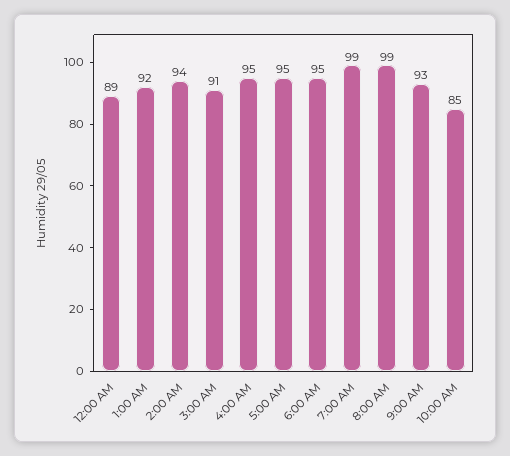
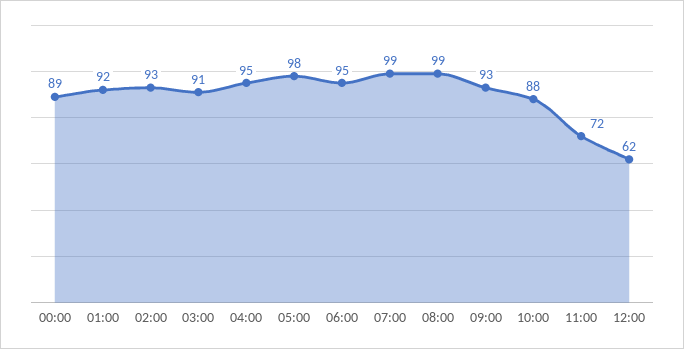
2:00 AM: 94 -> 93
5:00 AM: 95 -> 98
10:00 AM: 85 -> 88
11:00: none -> 72
12:00: none -> 62

